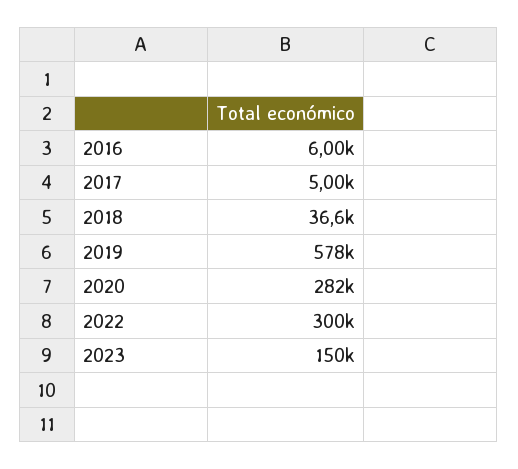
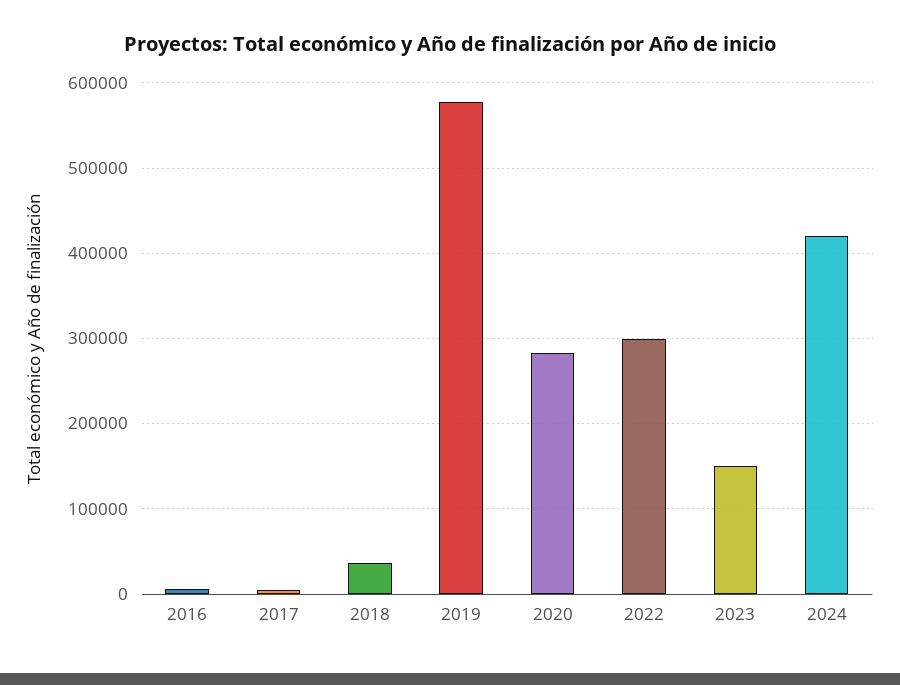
2024: none -> 420000

